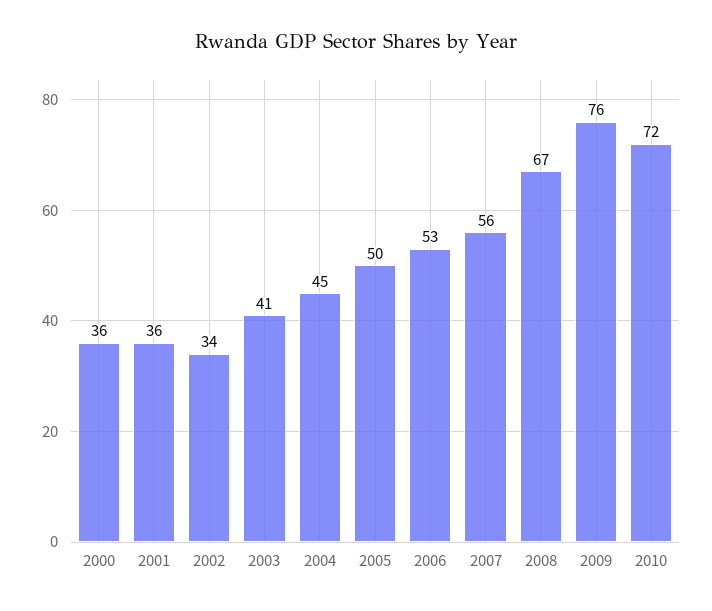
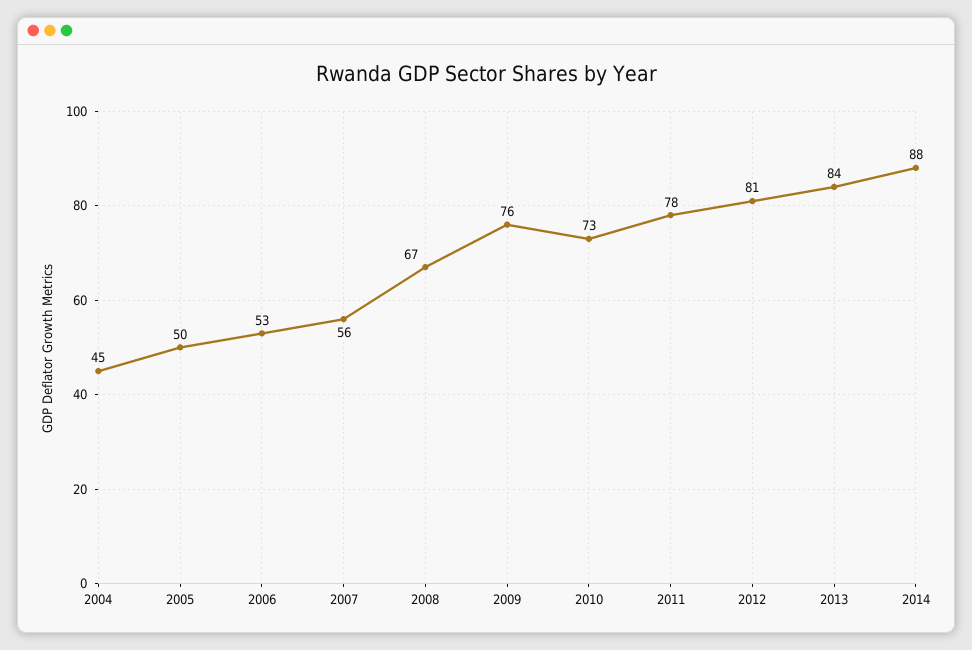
2000: 36 -> none
2001: 36 -> none
2002: 34 -> none
2003: 41 -> none
2010: 72 -> 73
2011: none -> 78
2012: none -> 81
2013: none -> 84
2014: none -> 88

